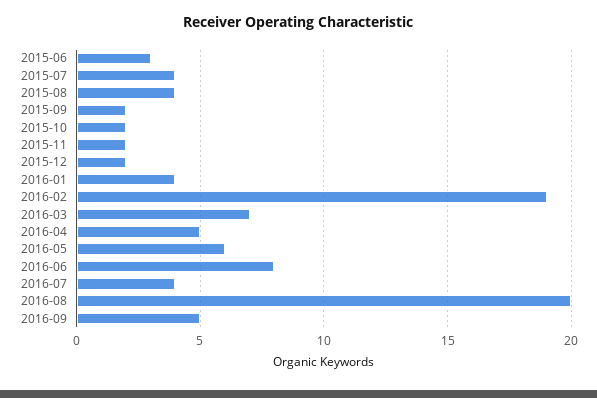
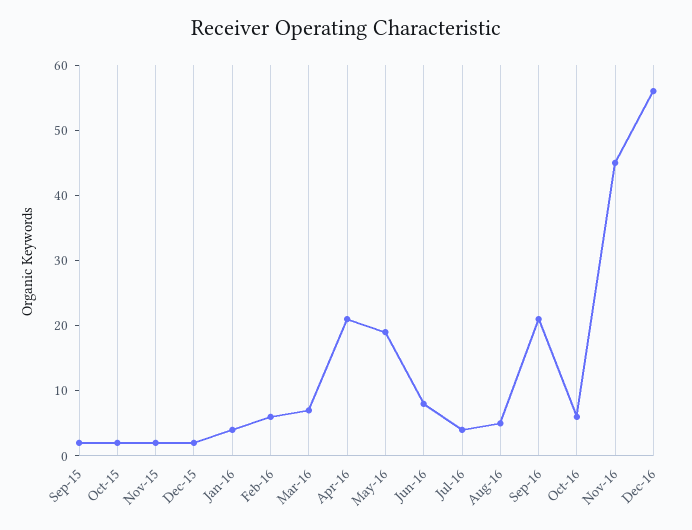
2015-06: 3 -> none
2015-07: 4 -> none
2015-08: 4 -> none
2016-02: 19 -> 5
2016-04: 5 -> 20
2016-05: 6 -> 20
2016-08: 20 -> 5
2016-09: 5 -> 20
Oct-16: none -> 5
Nov-16: none -> 45
Dec-16: none -> 55

